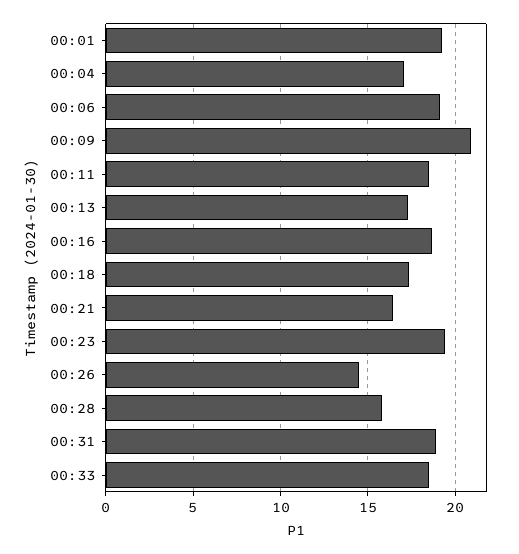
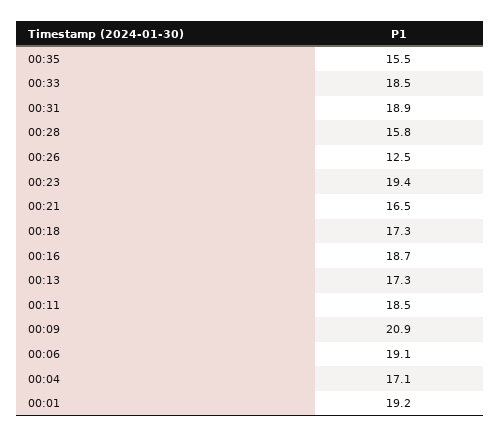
00:26: 14.5 -> 12.5
00:35: none -> 15.5

